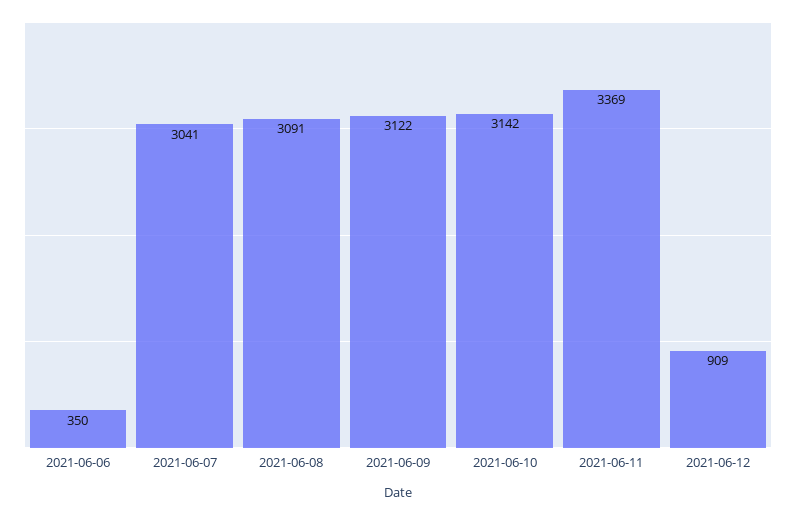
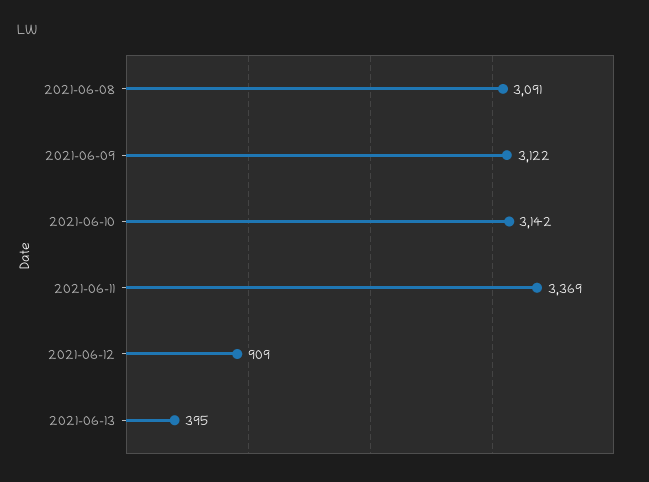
2021-06-06: 350 -> none
2021-06-07: 3041 -> none
2021-06-13: none -> 395

